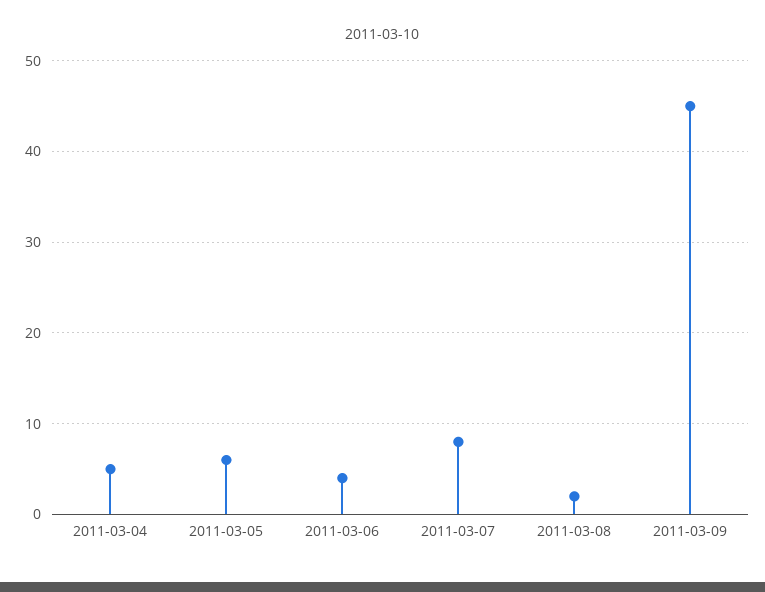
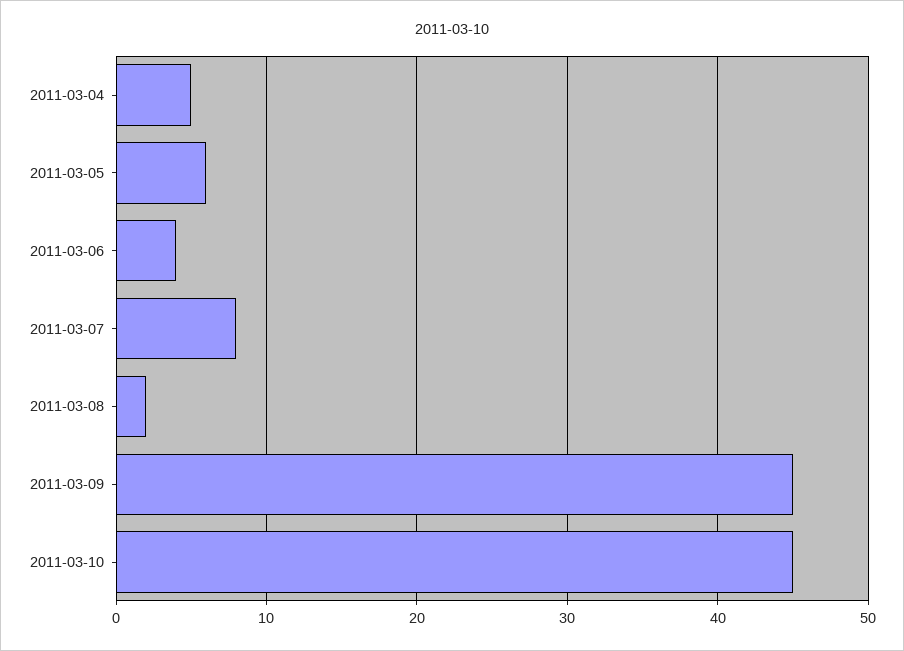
2011-03-10: none -> 45

